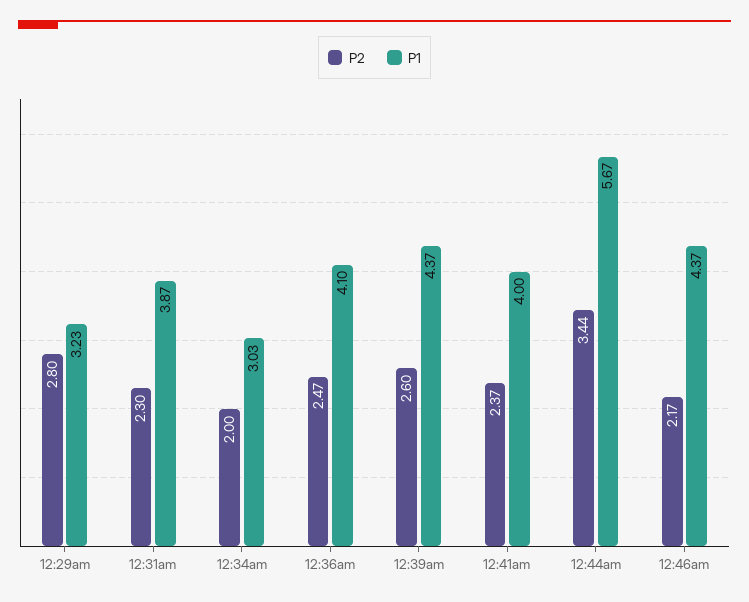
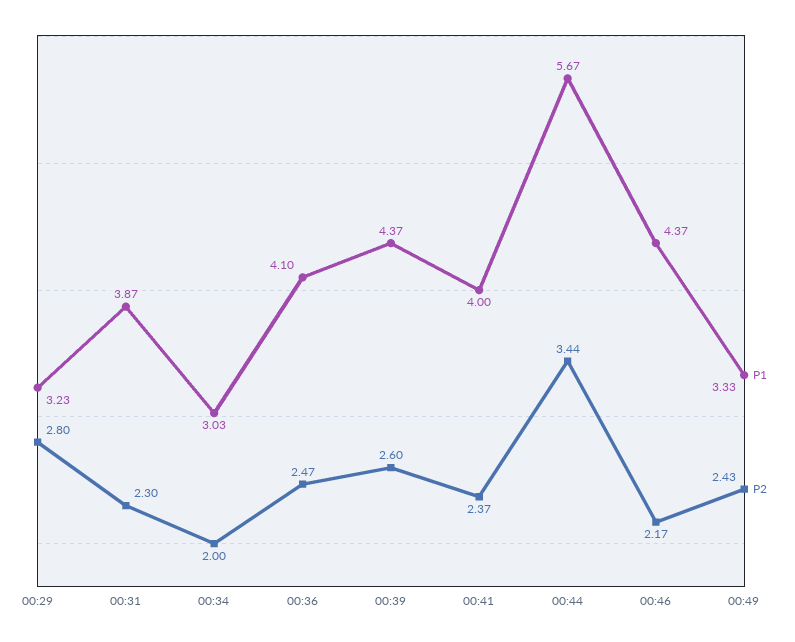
P1, 00:49: none -> 3.33
P2, 00:49: none -> 2.43

